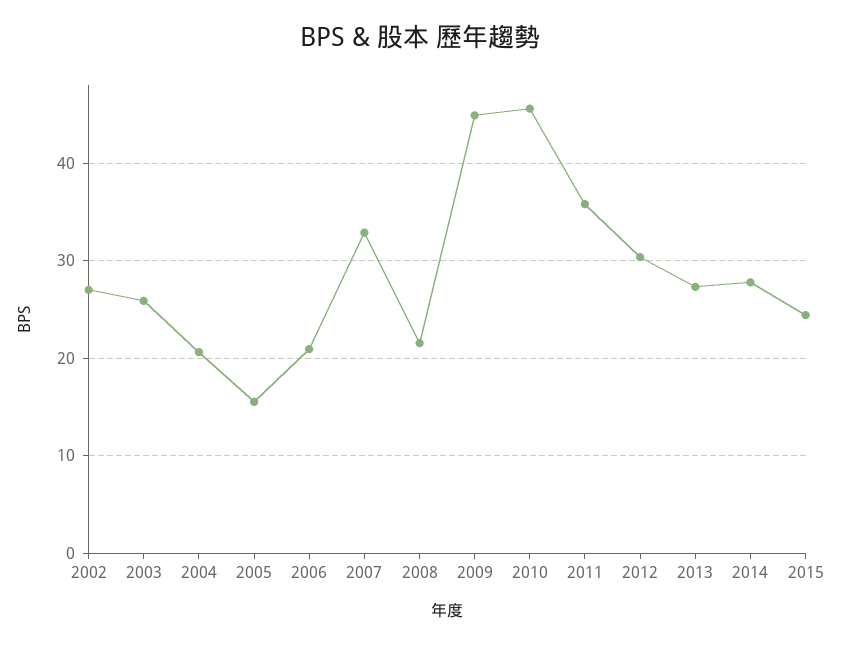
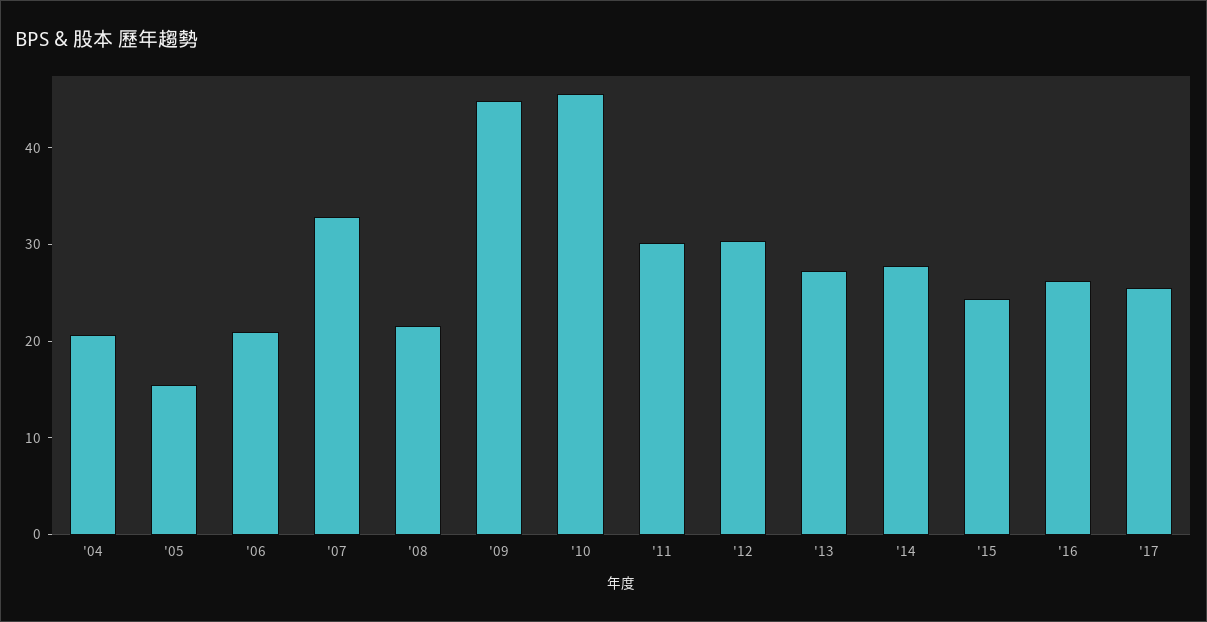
2002: 27 -> none
2003: 26 -> none
2011: 36 -> 30
'16: none -> 26
'17: none -> 26

